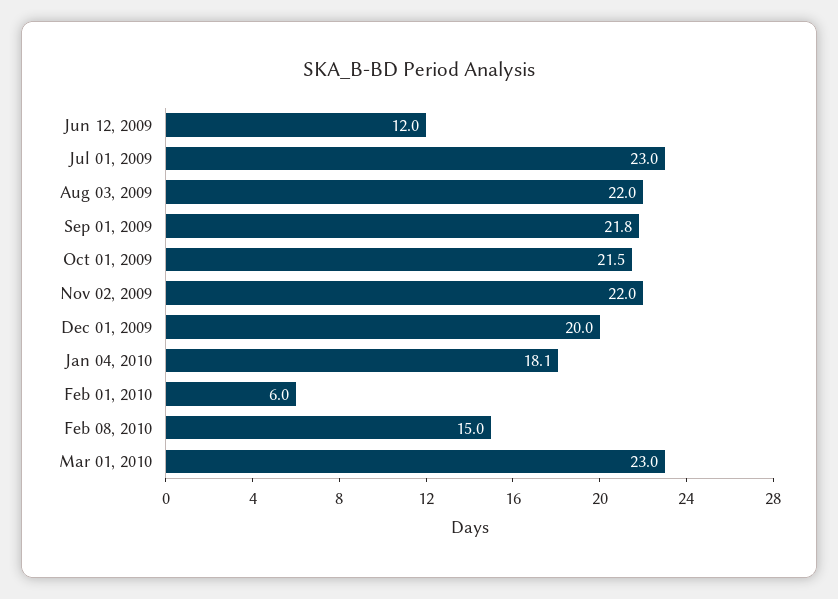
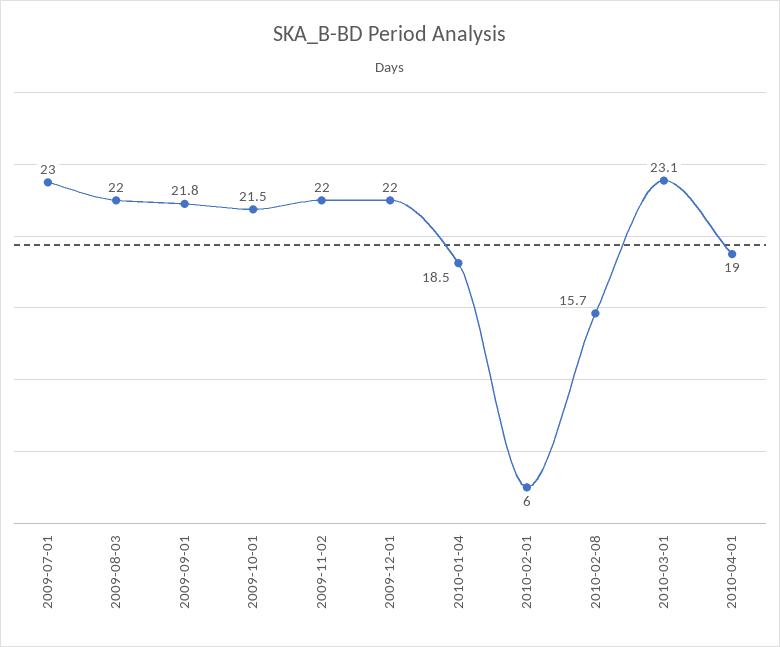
Jun 12, 2009: 12 -> none
Dec 01, 2009: 20 -> 22
Jan 04, 2010: 18.1 -> 18.5
Feb 08, 2010: 15 -> 15.7
Mar 01, 2010: 23 -> 23.1
2010-04-01: none -> 19

